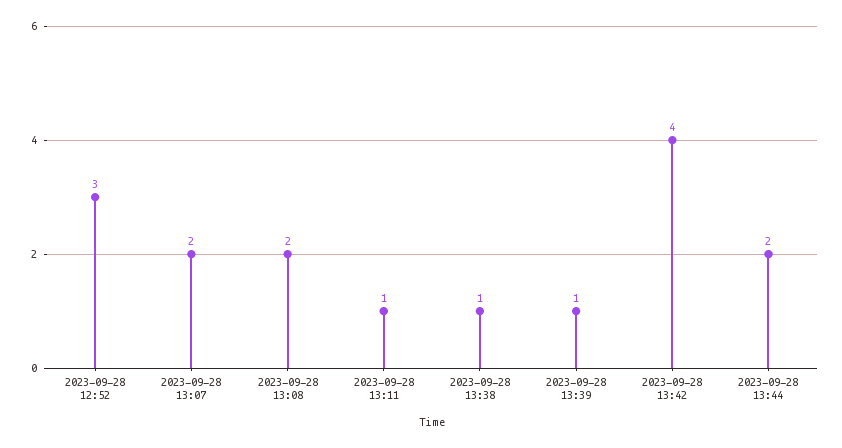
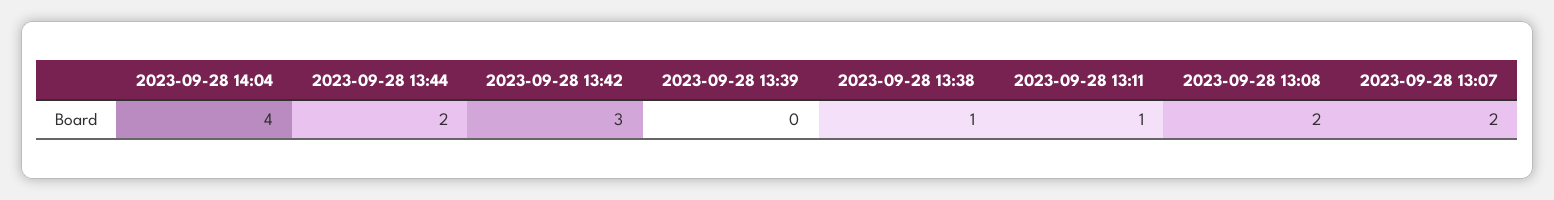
2023-09-28 12:52: 3 -> none
2023-09-28 13:39: 1 -> 0
2023-09-28 13:42: 4 -> 3
2023-09-28 14:04: none -> 4

